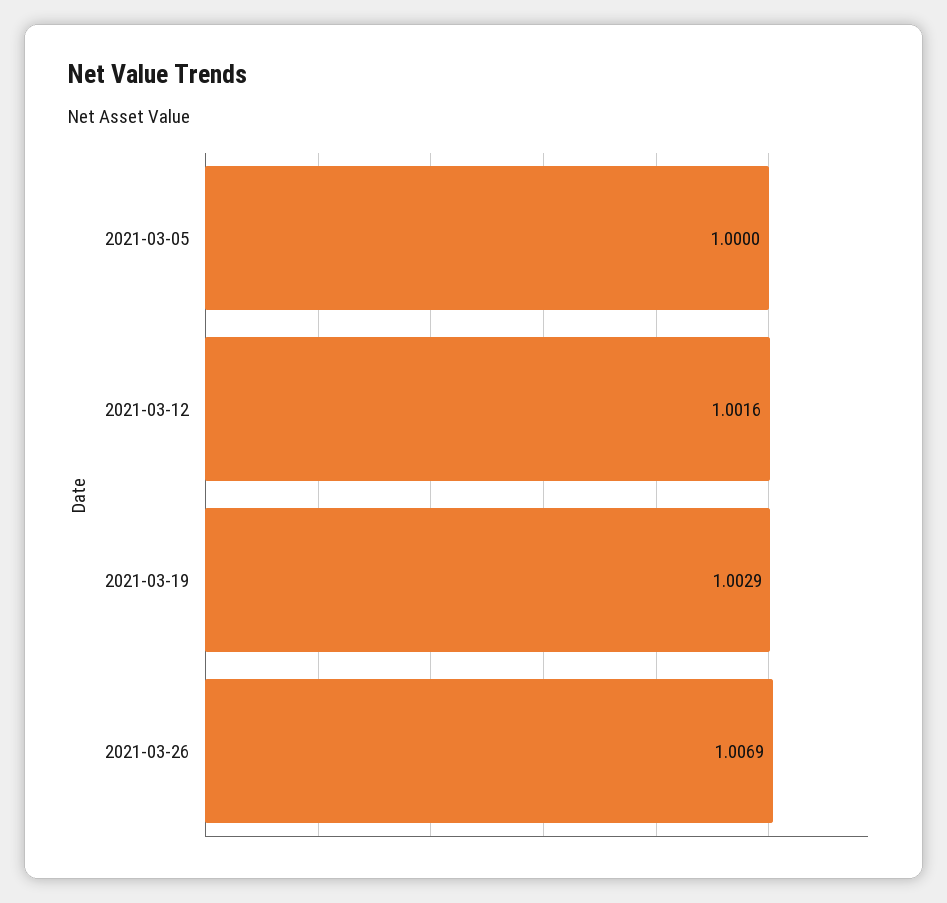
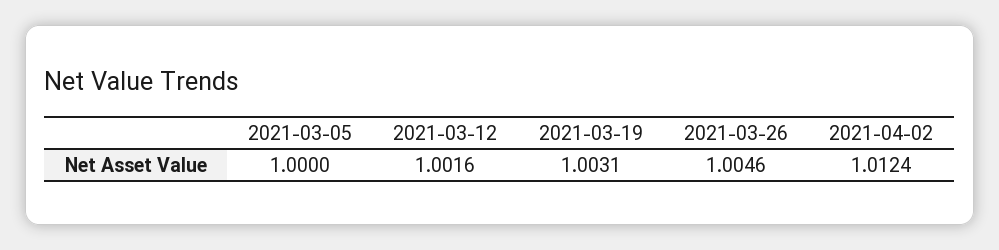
2021-03-19: 1.0029 -> 1.0031
2021-03-26: 1.0069 -> 1.0046
2021-04-02: none -> 1.0124

